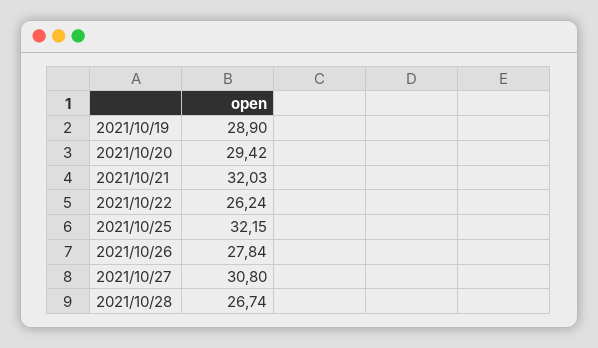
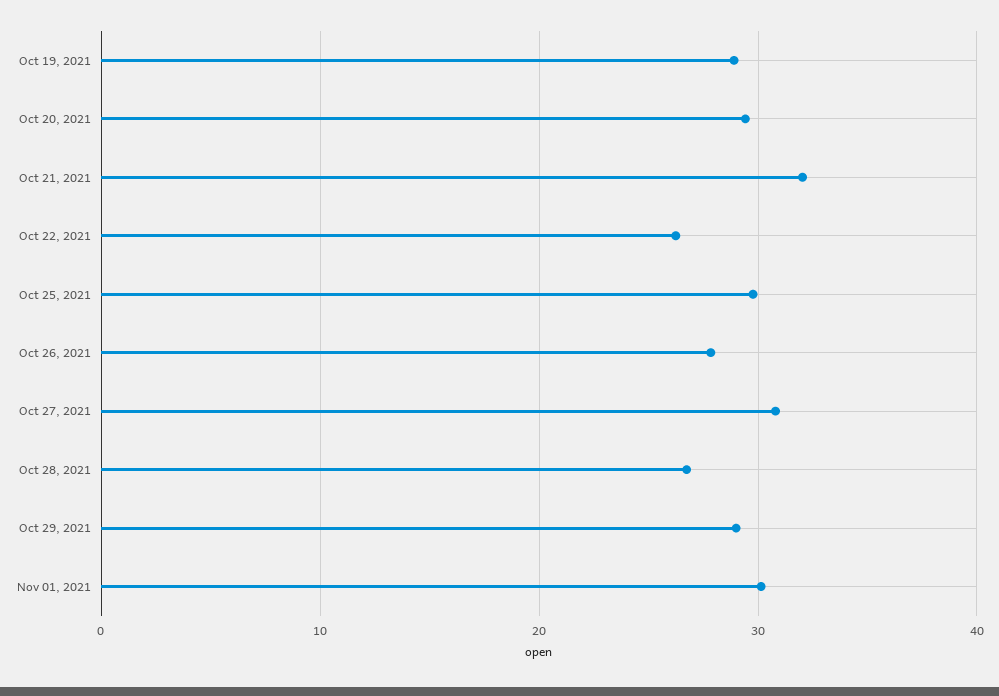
2021/10/25: 32.15 -> 30
Oct 29, 2021: none -> 29
Nov 01, 2021: none -> 30

